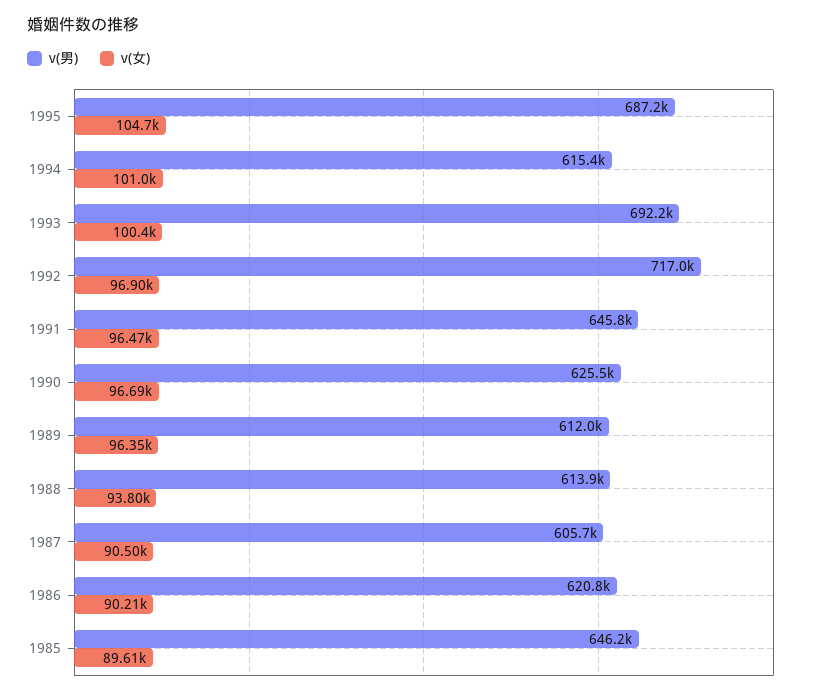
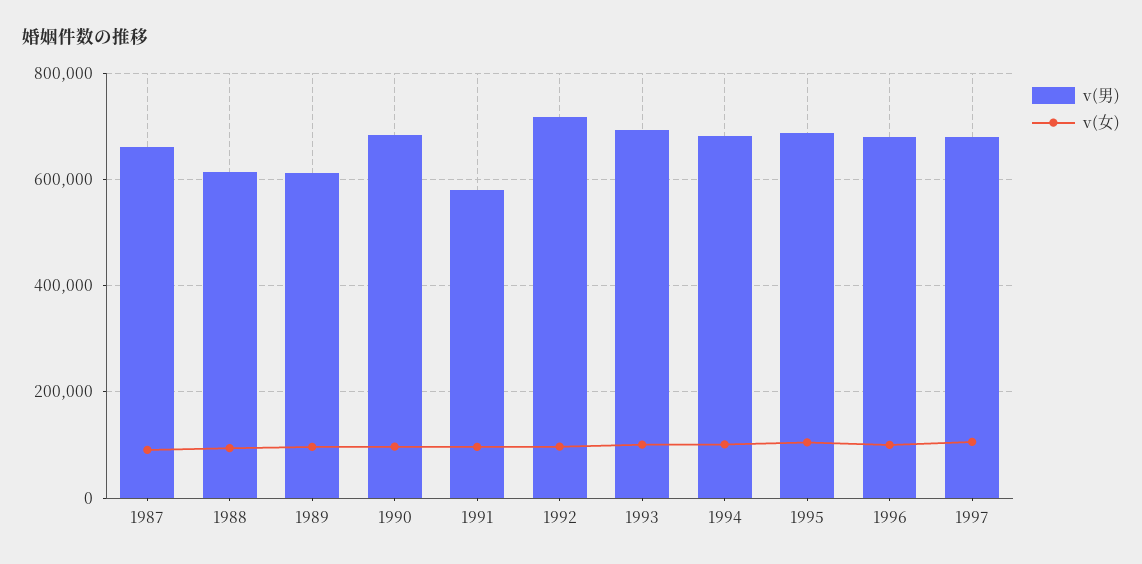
v(男), 1994: 615400 -> 680000
v(男), 1991: 645800 -> 580000
v(男), 1990: 625500 -> 680000
v(男), 1987: 605700 -> 660000
v(男), 1986: 620800 -> none
v(女), 1986: 90210 -> none
v(男), 1985: 646200 -> none
v(女), 1985: 89610 -> none
v(男), 1996: none -> 680000
v(女), 1996: none -> 100000
v(男), 1997: none -> 680000
v(女), 1997: none -> 100000

